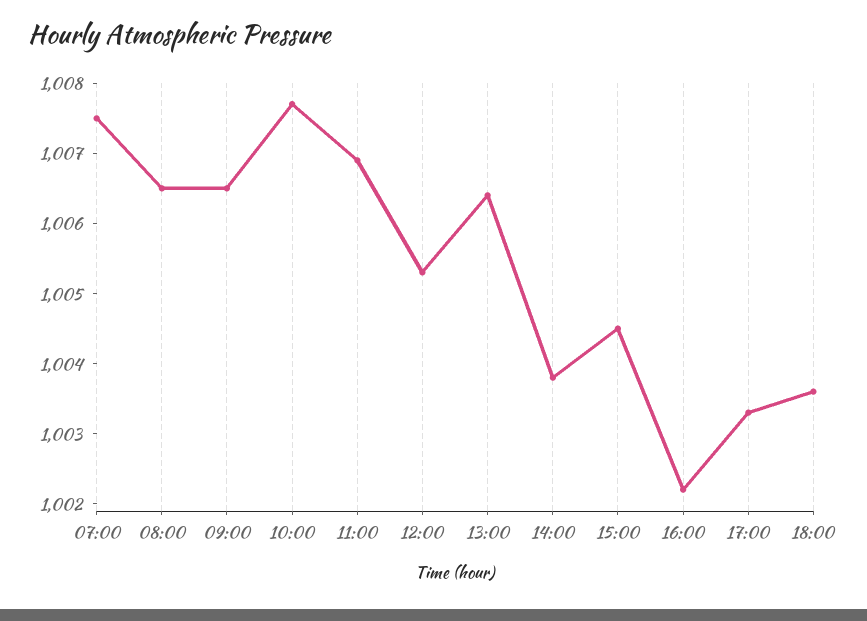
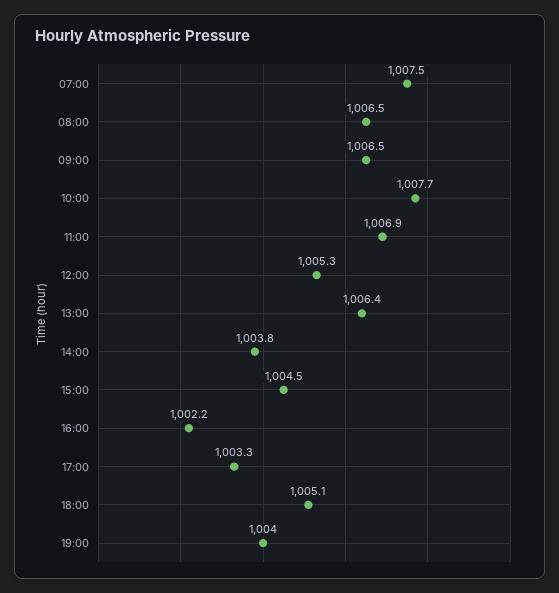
18:00: 1003.5 -> 1005.1
19:00: none -> 1004

